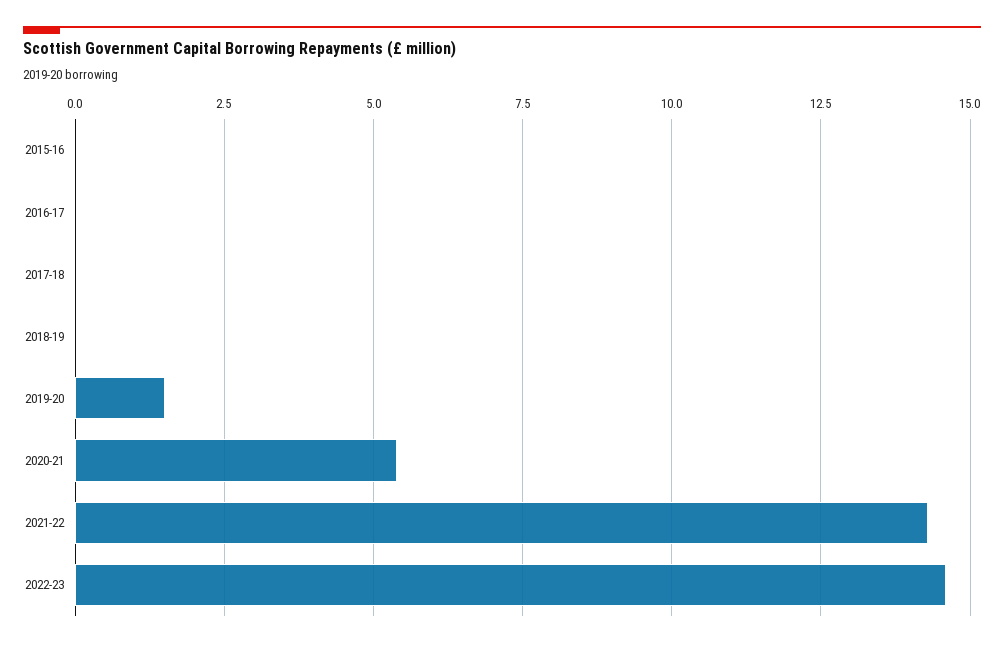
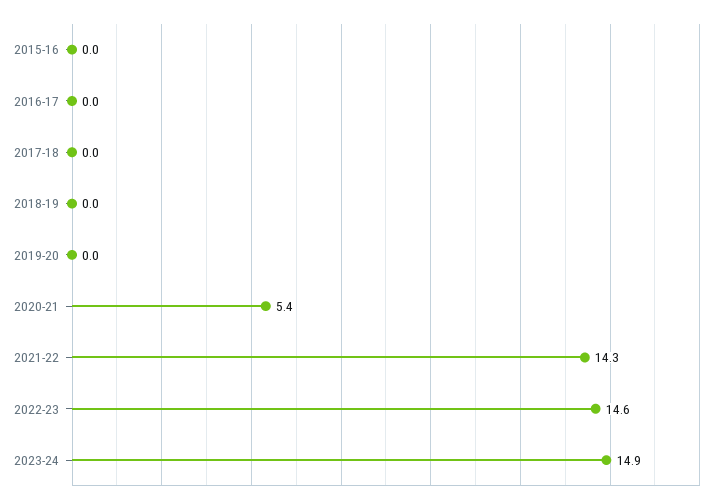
2019-20: 1.5 -> 0
2023-24: none -> 14.9

